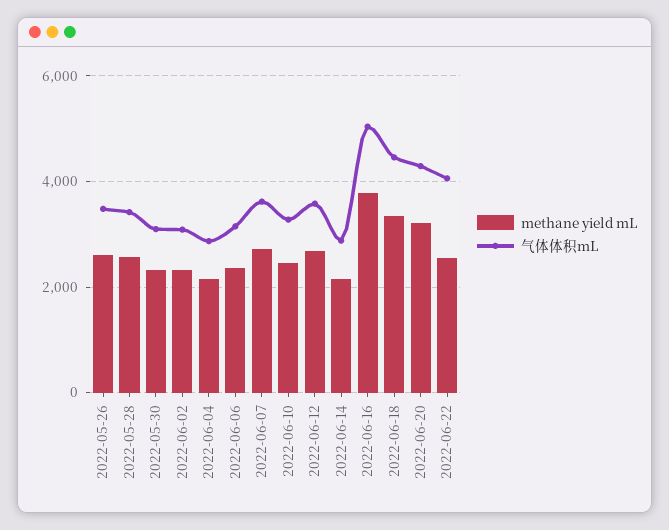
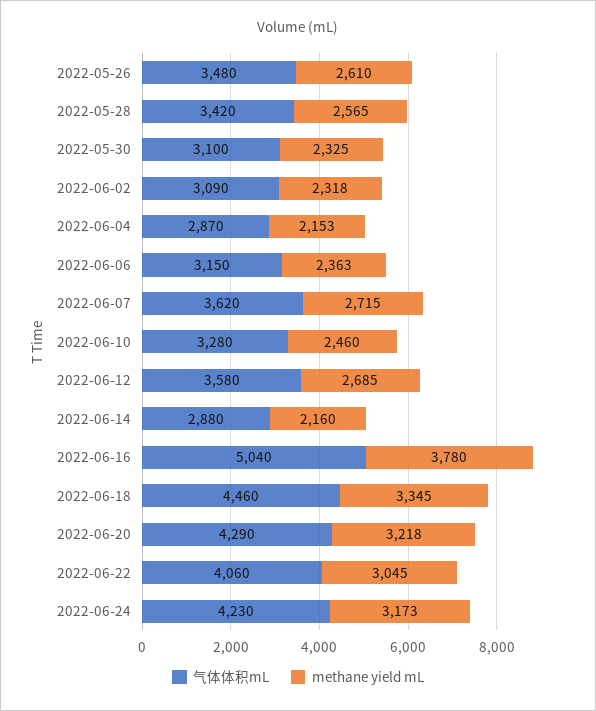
methane yield mL, 2022-06-22: 2600 -> 3045
气体体积mL, 2022-06-24: none -> 4230
methane yield mL, 2022-06-24: none -> 3173

